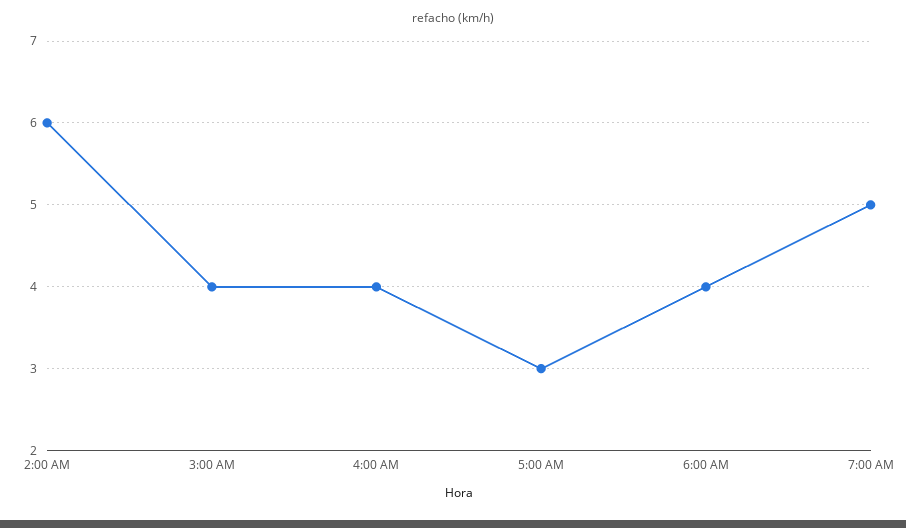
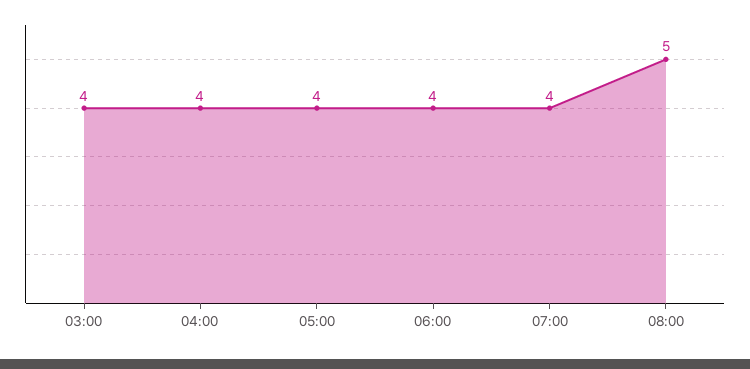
2:00 AM: 6 -> none
5:00 AM: 3 -> 4
7:00 AM: 5 -> 4
08:00: none -> 5

